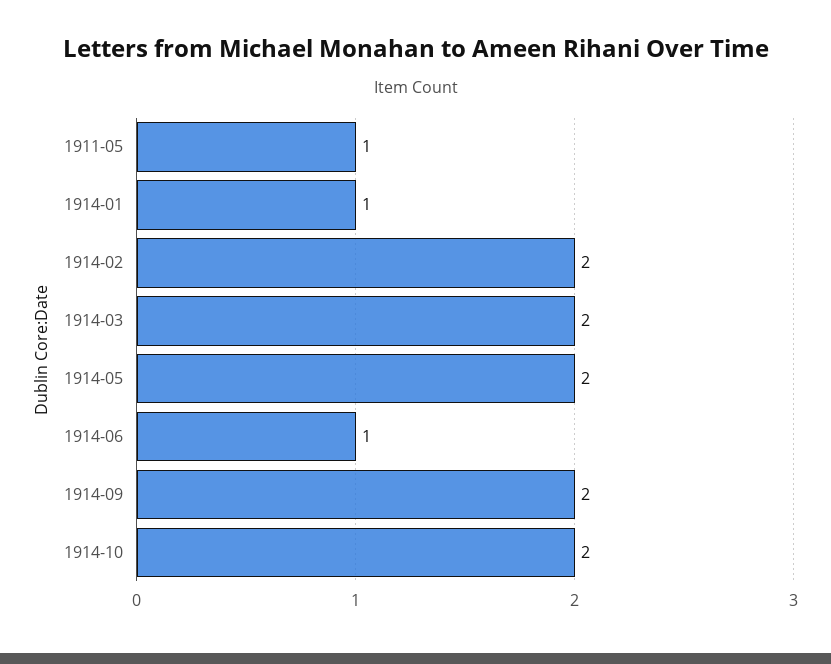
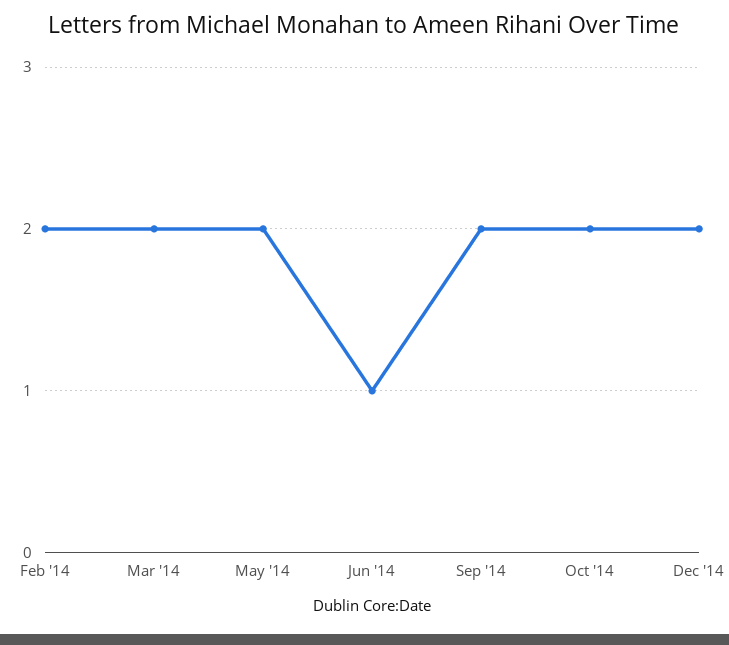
1911-05: 1 -> none
1914-01: 1 -> none
Dec '14: none -> 2

